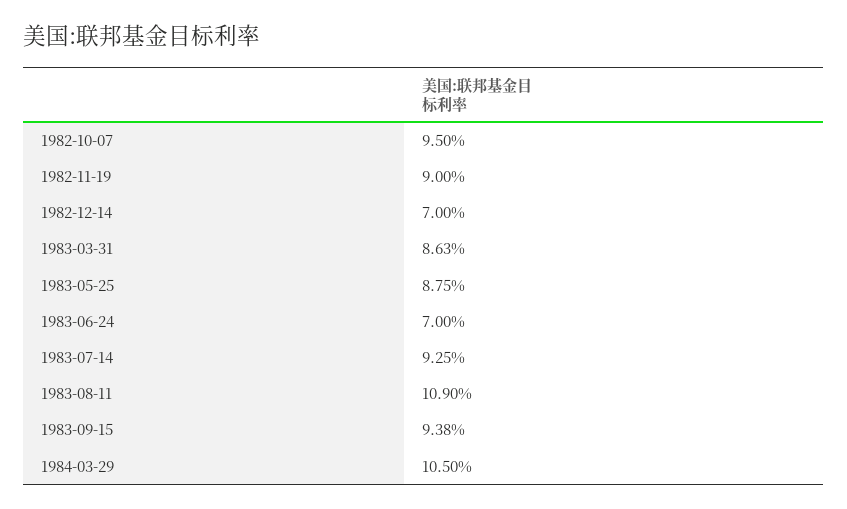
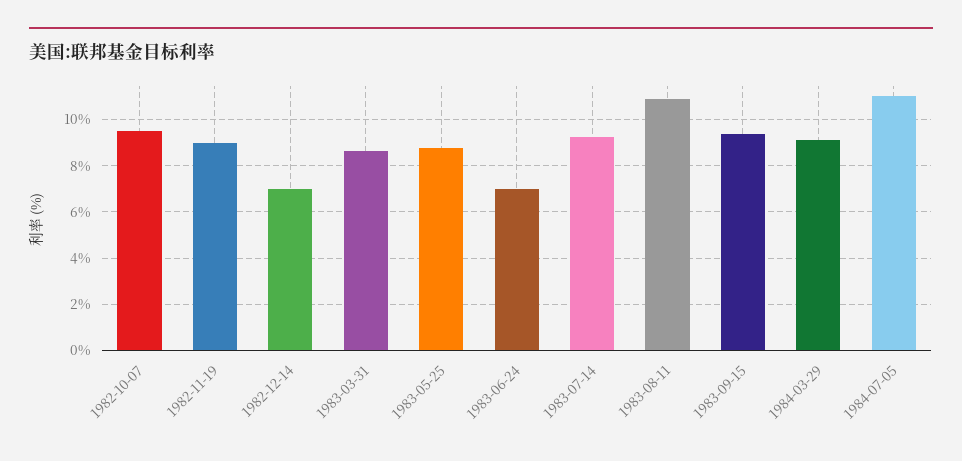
1984-03-29: 10.5 -> 9
1984-07-05: none -> 11

